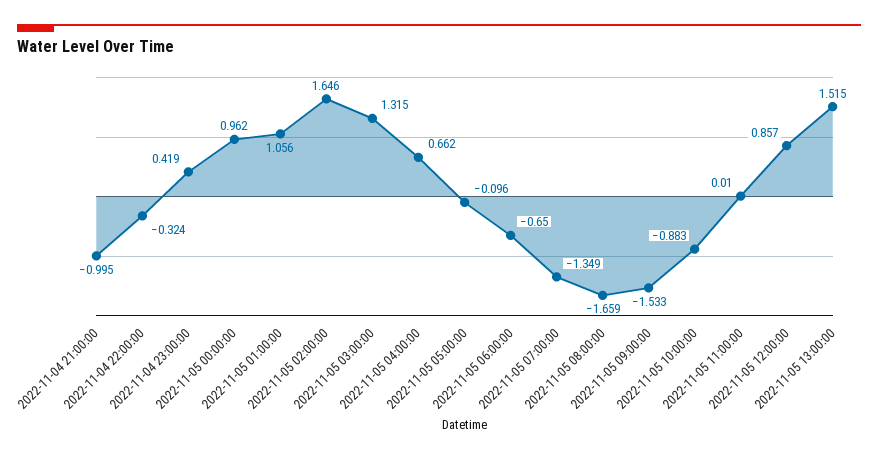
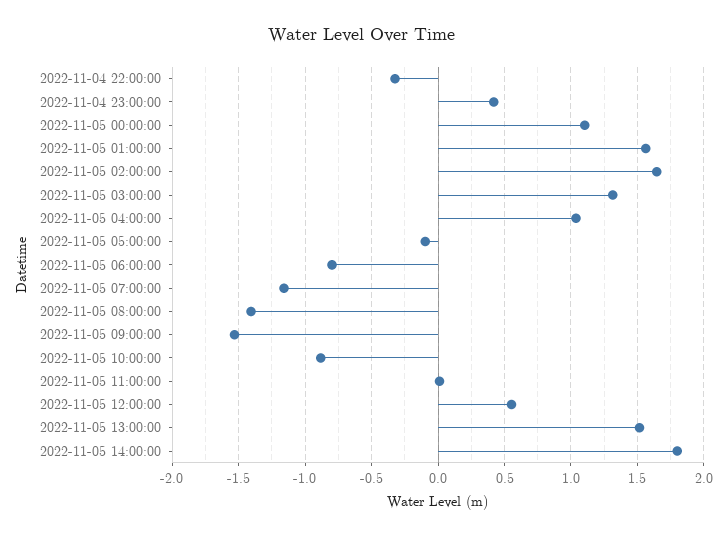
2022-11-04 21:00:00: -0.995 -> none
2022-11-05 00:00:00: 0.962 -> 1.1
2022-11-05 01:00:00: 1.056 -> 1.55
2022-11-05 04:00:00: 0.662 -> 1.05
2022-11-05 06:00:00: -0.65 -> -0.8
2022-11-05 07:00:00: -1.349 -> -1.15
2022-11-05 08:00:00: -1.659 -> -1.4
2022-11-05 12:00:00: 0.857 -> 0.55
2022-11-05 14:00:00: none -> 1.8

